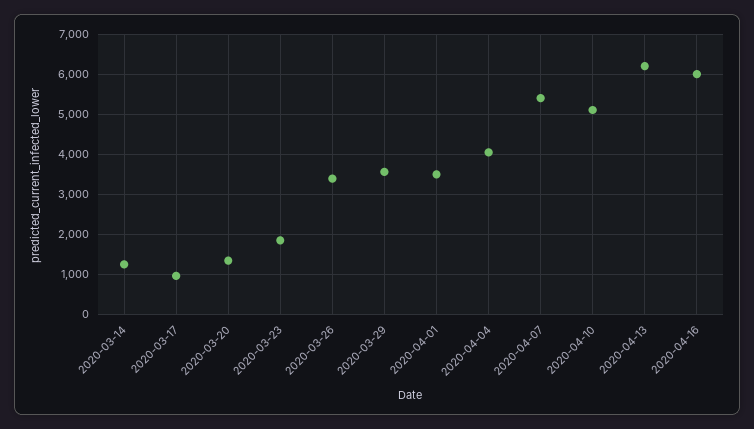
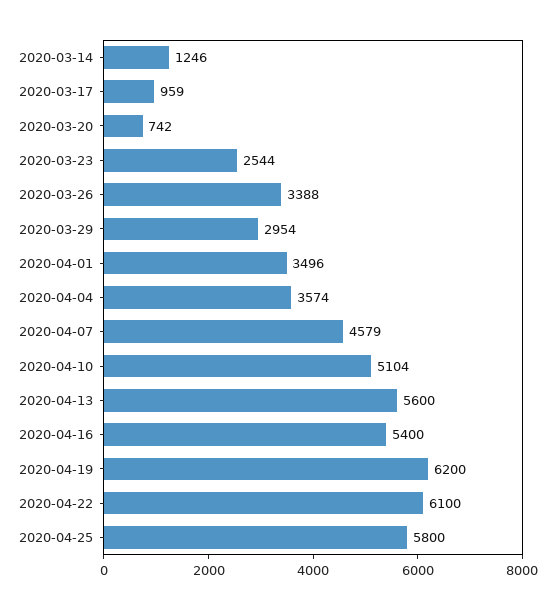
2020-03-20: 1400 -> 742
2020-03-23: 1800 -> 2544
2020-03-29: 3600 -> 2954
2020-04-04: 4000 -> 3574
2020-04-07: 5400 -> 4579
2020-04-13: 6200 -> 5600
2020-04-16: 6000 -> 5400
2020-04-19: none -> 6200
2020-04-22: none -> 6100
2020-04-25: none -> 5800

